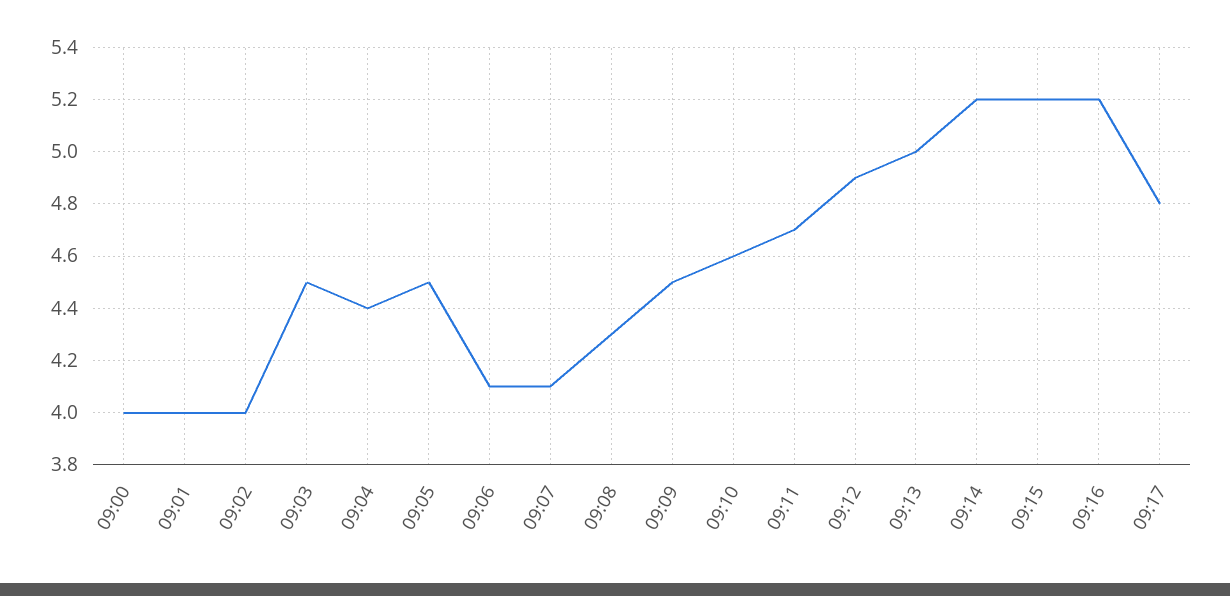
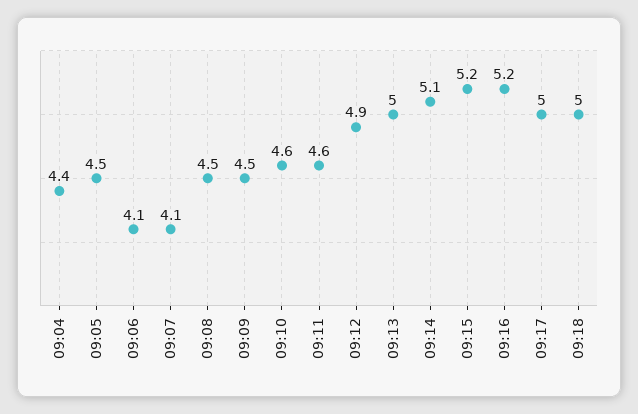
09:00: 4 -> none
09:01: 4 -> none
09:02: 4 -> none
09:03: 4.5 -> none
09:08: 4.3 -> 4.5
09:11: 4.7 -> 4.6
09:14: 5.2 -> 5.1
09:17: 4.8 -> 5
09:18: none -> 5

